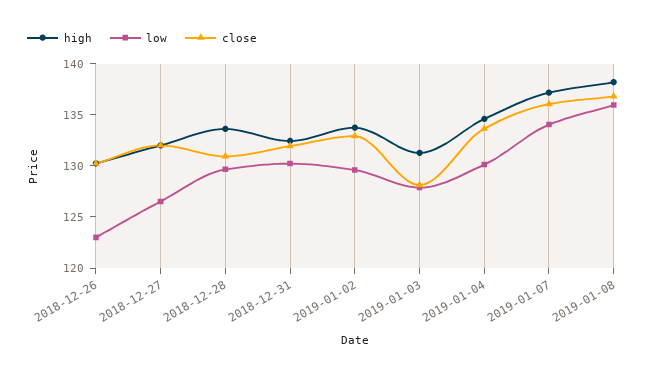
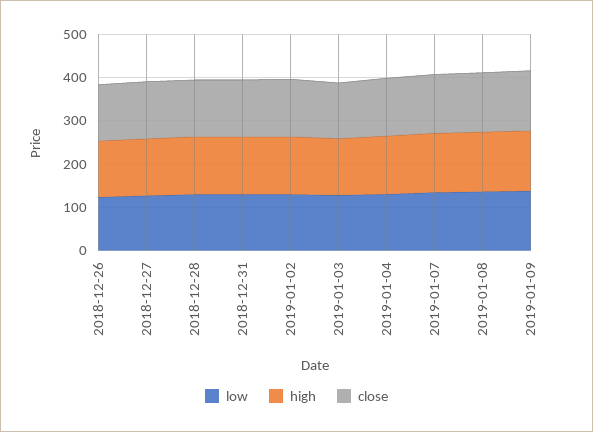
low, 2019-01-09: none -> 140
high, 2019-01-09: none -> 140
close, 2019-01-09: none -> 140

